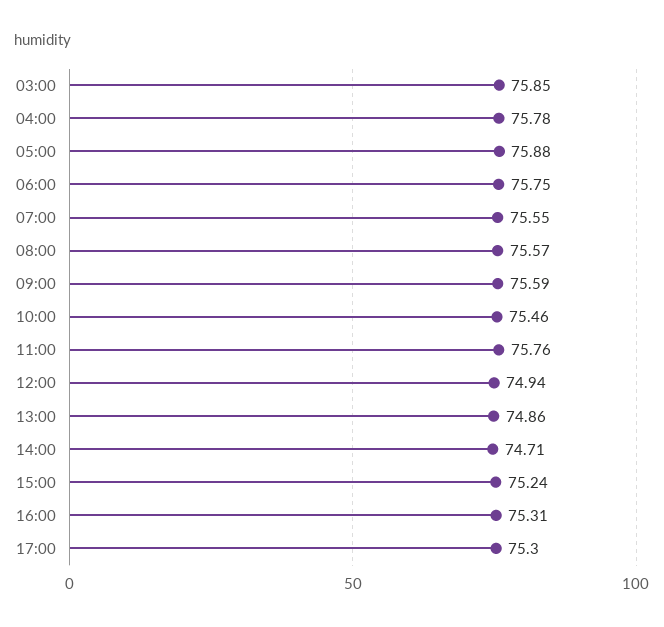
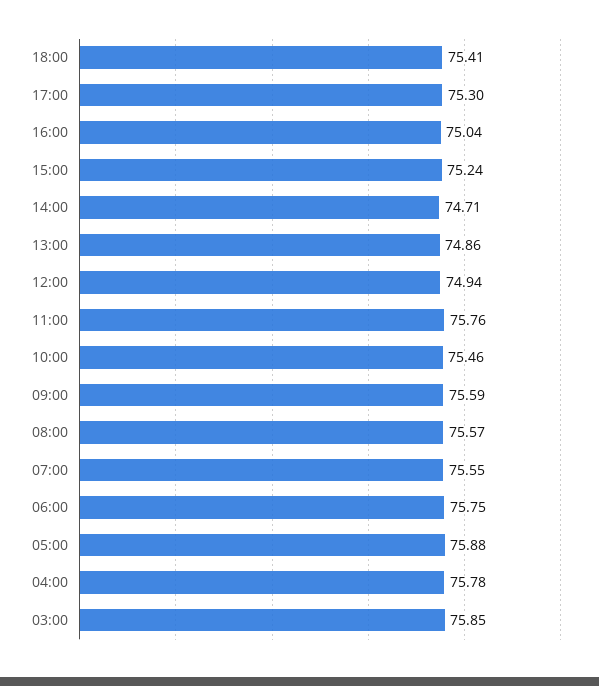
16:00: 75.31 -> 75.04
18:00: none -> 75.41

